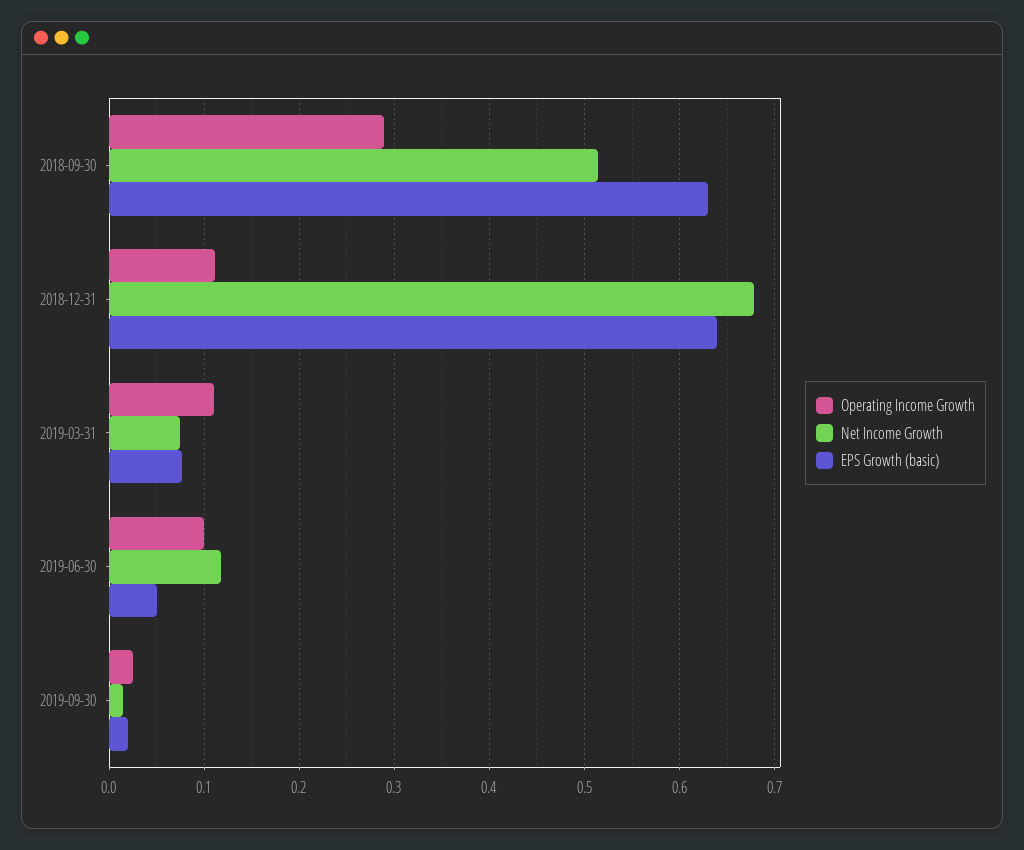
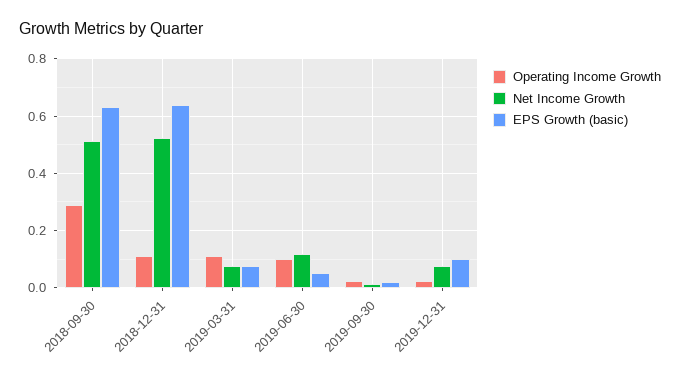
Net Income Growth, 2018-12-31: 0.68 -> 0.525
Operating Income Growth, 2019-12-31: none -> 0.025
Net Income Growth, 2019-12-31: none -> 0.075
EPS Growth (basic), 2019-12-31: none -> 0.1

